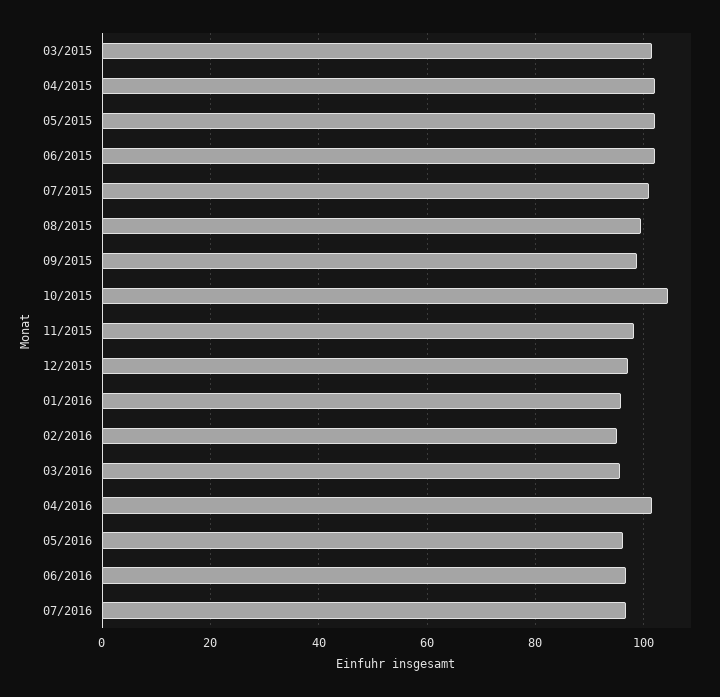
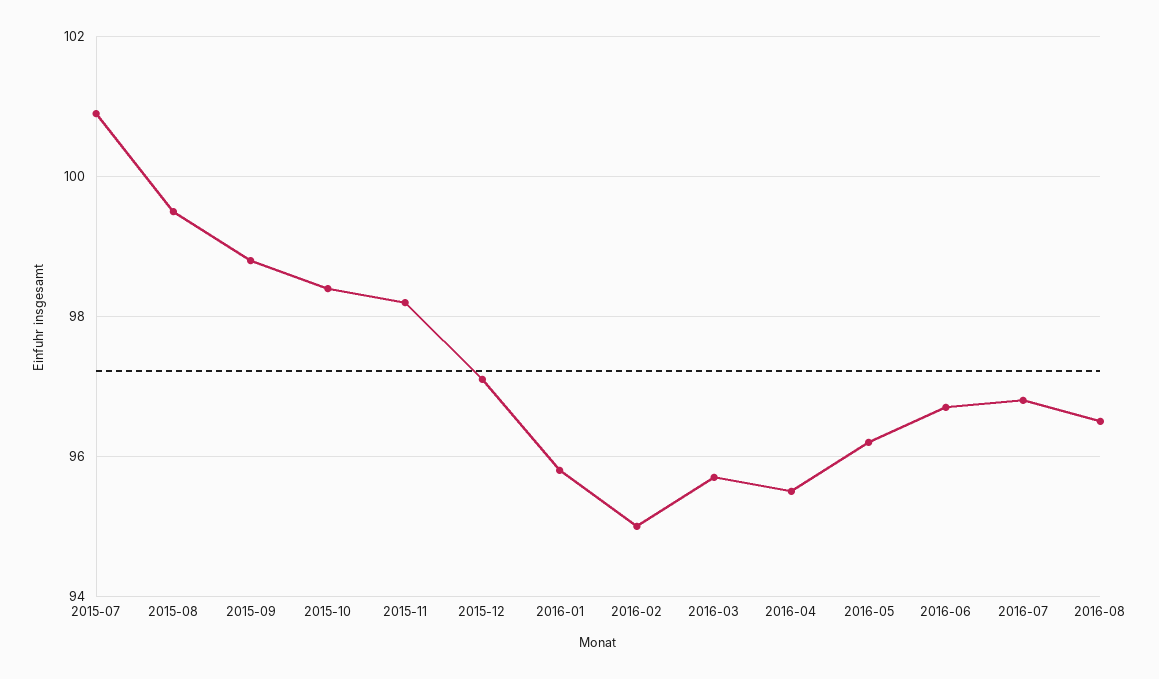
03/2015: 102 -> none
04/2015: 102 -> none
05/2015: 102 -> none
06/2015: 102 -> none
10/2015: 104 -> 98.5
04/2016: 102 -> 95.5
2016-08: none -> 96.5

